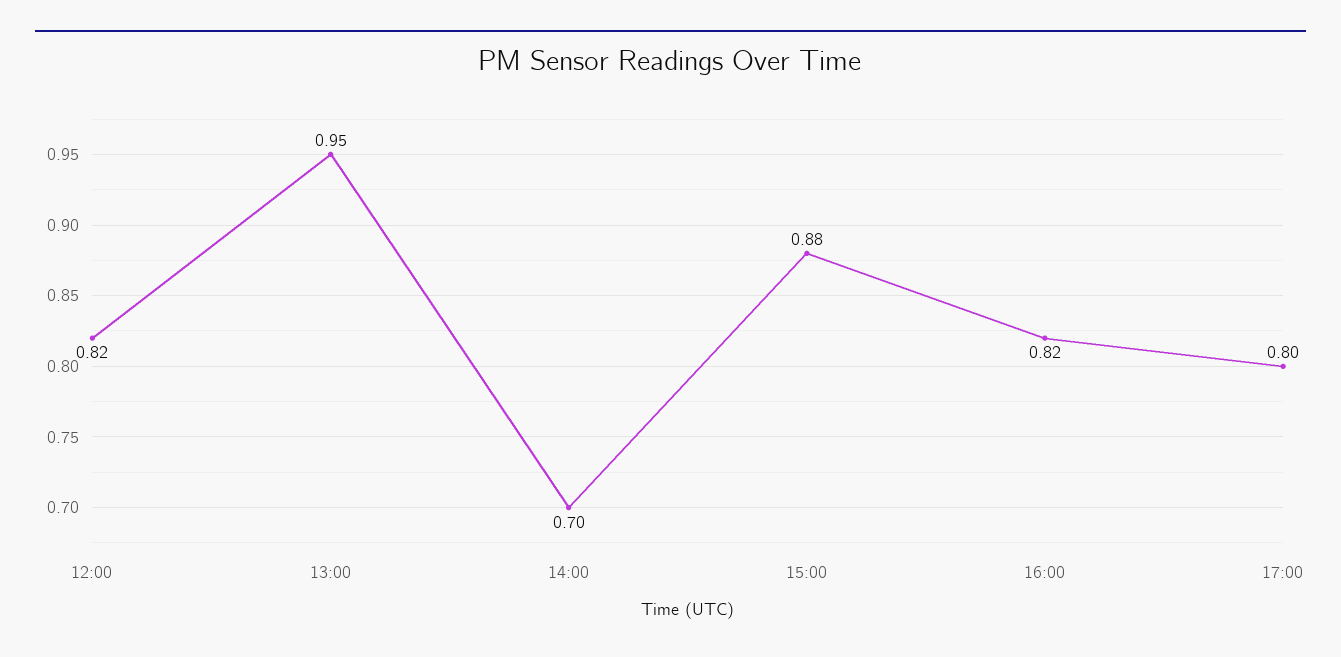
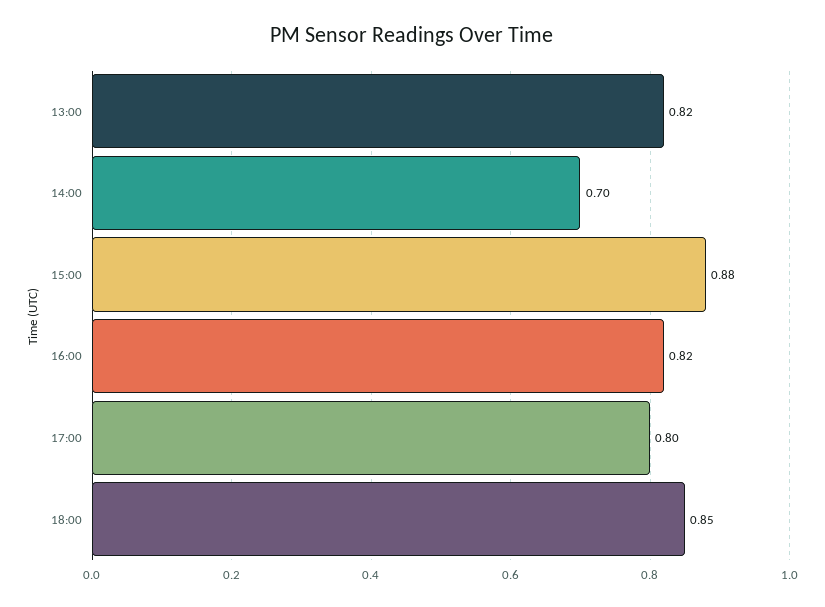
12:00: 0.82 -> none
13:00: 0.95 -> 0.82
18:00: none -> 0.85

